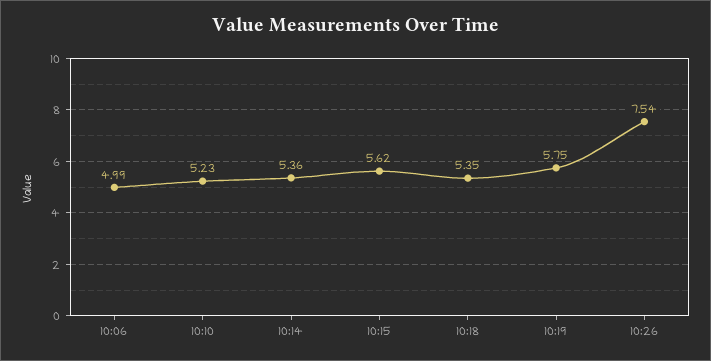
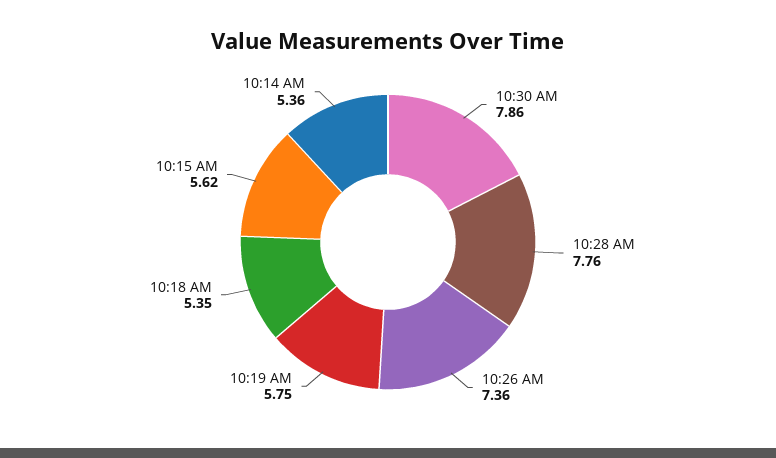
10:06: 4.99 -> none
10:10: 5.23 -> none
10:26: 7.54 -> 7.36
10:30 AM: none -> 7.86
10:28 AM: none -> 7.76

